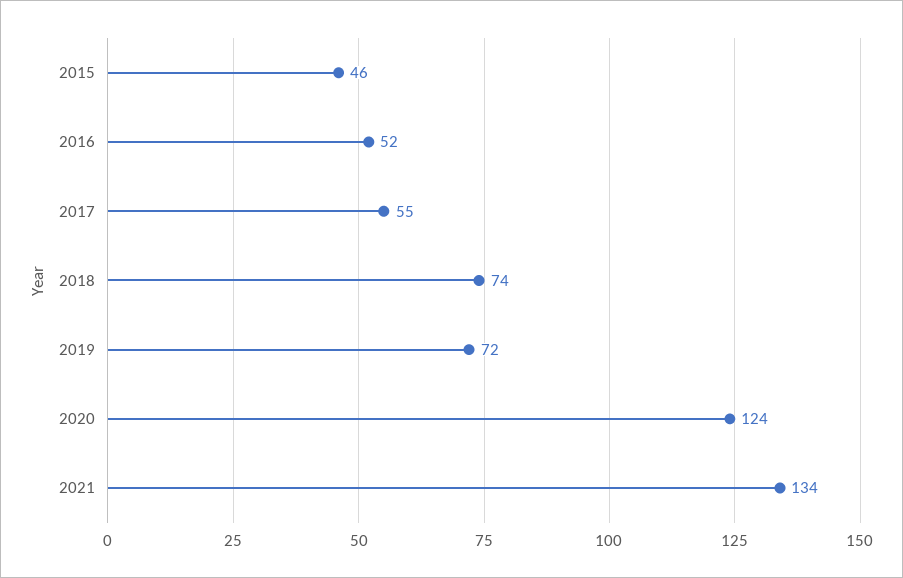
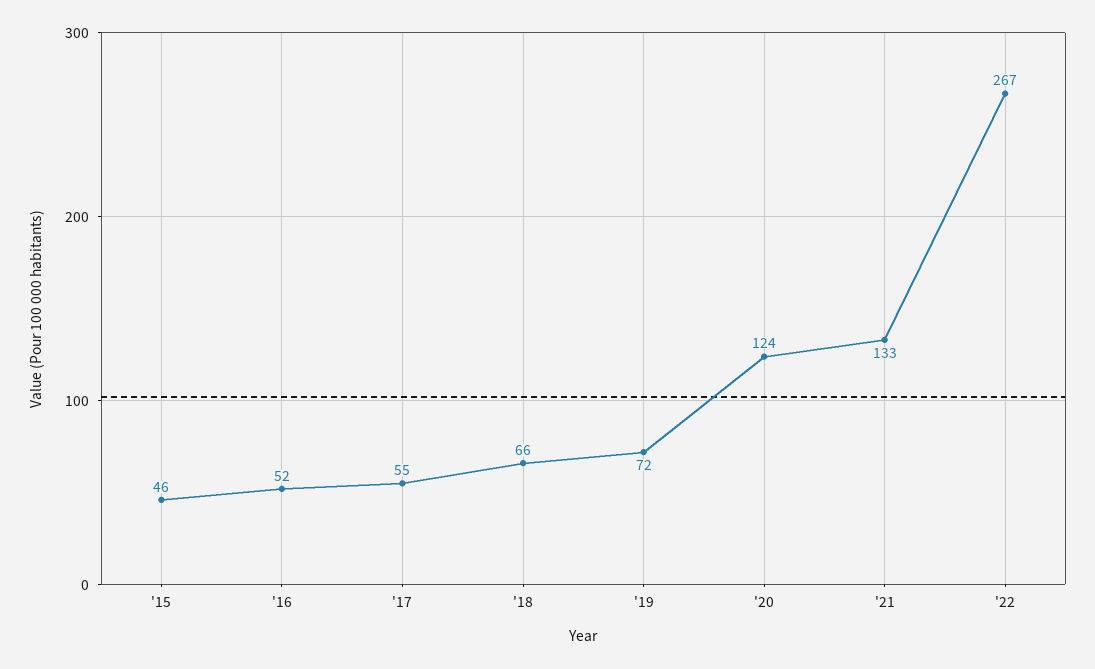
2018: 74 -> 66
2021: 134 -> 133
'22: none -> 267

